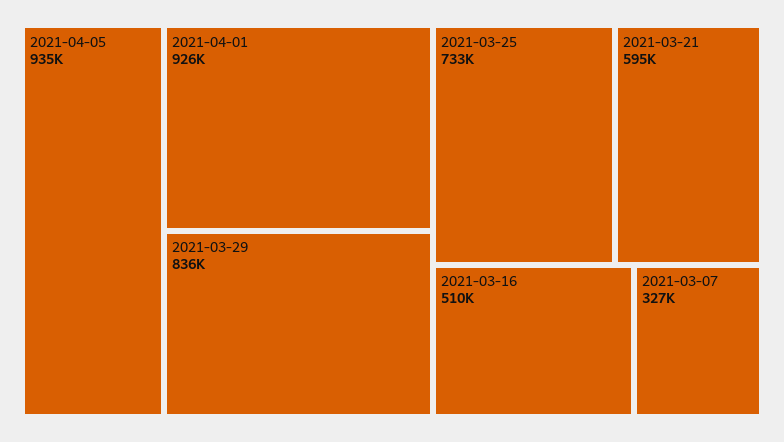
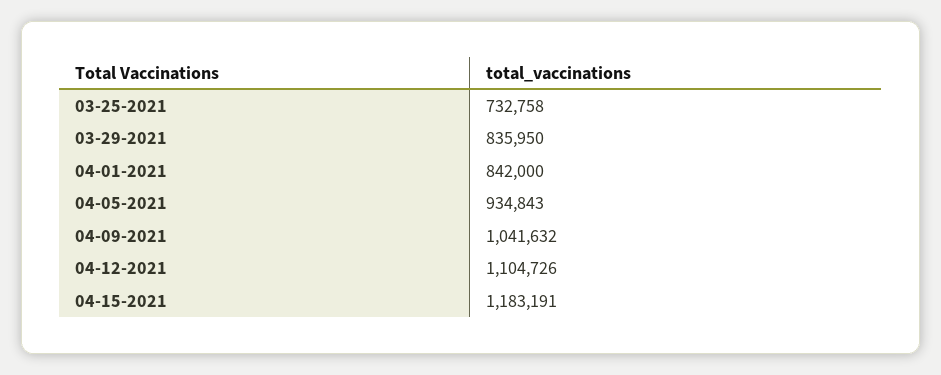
2021-04-01: 926000 -> 842000
2021-03-21: 595000 -> none
2021-03-16: 510000 -> none
2021-03-07: 327000 -> none
04-09-2021: none -> 1041632
04-12-2021: none -> 1104726
04-15-2021: none -> 1183191

